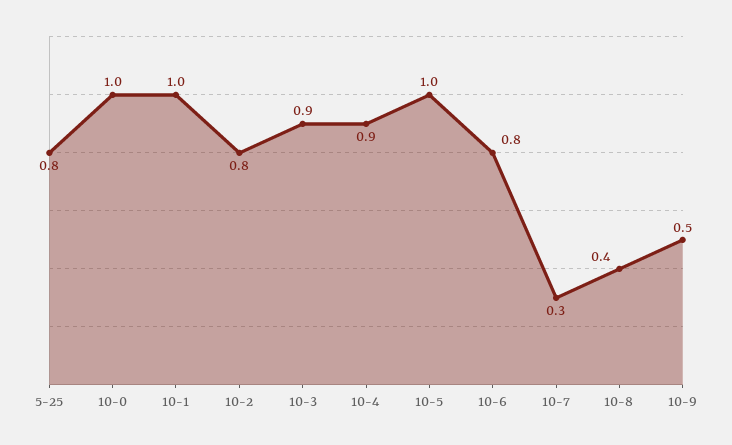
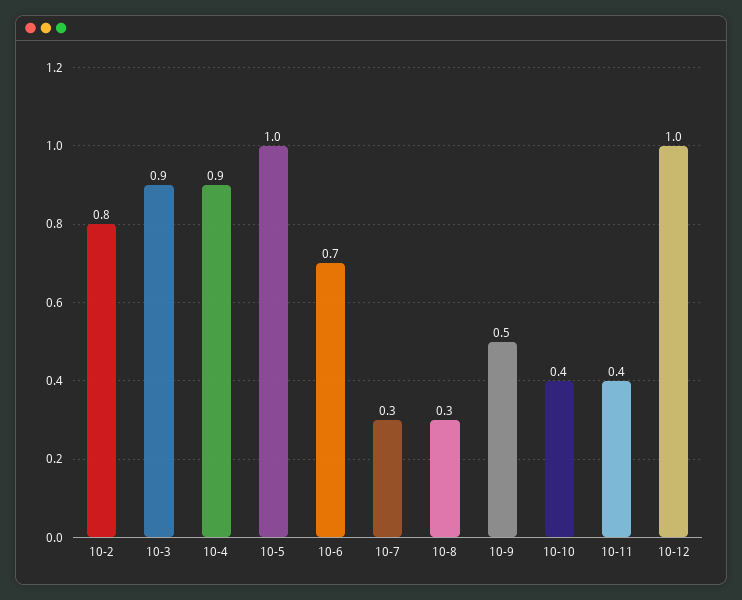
5-25: 0.8 -> none
10-0: 1 -> none
10-1: 1 -> none
10-6: 0.8 -> 0.7
10-8: 0.4 -> 0.3
10-10: none -> 0.4
10-11: none -> 0.4
10-12: none -> 1

